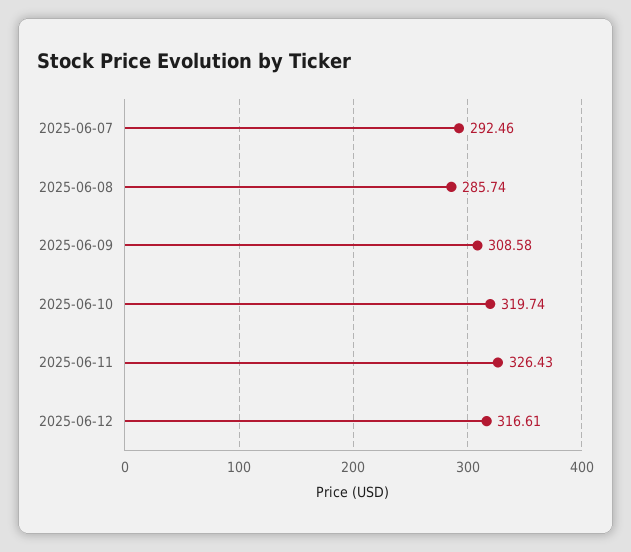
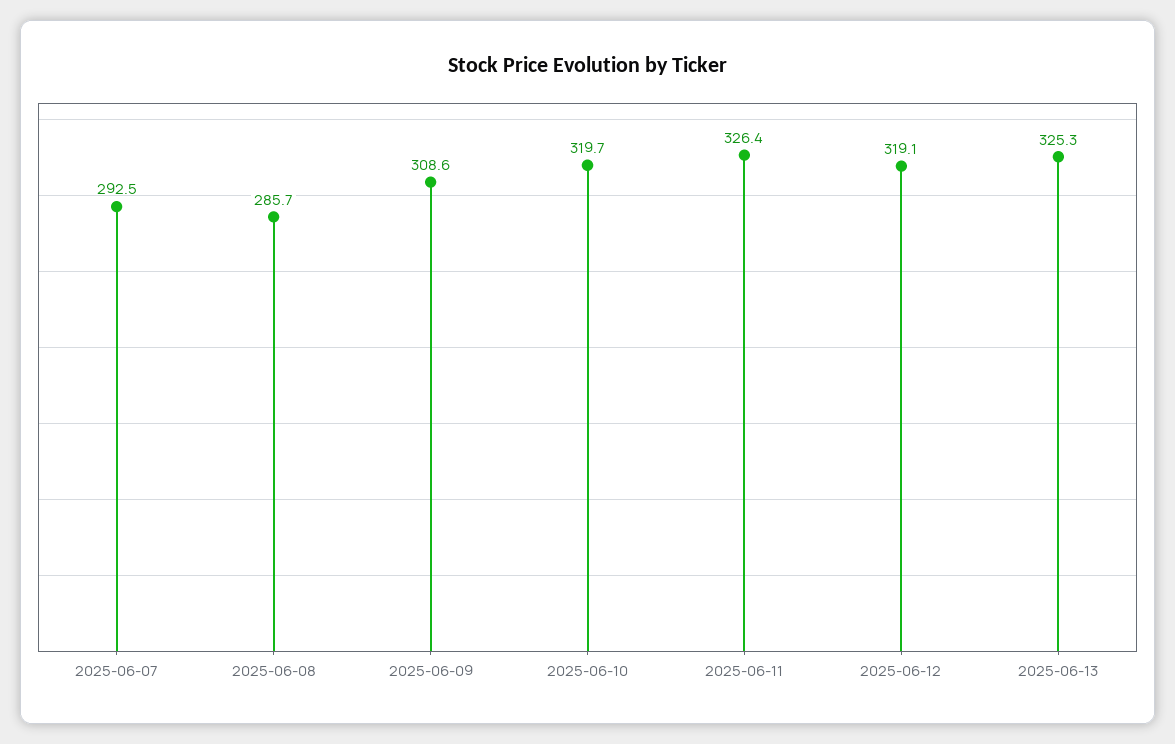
2025-06-12: 316.61 -> 319.1
2025-06-13: none -> 325.3

